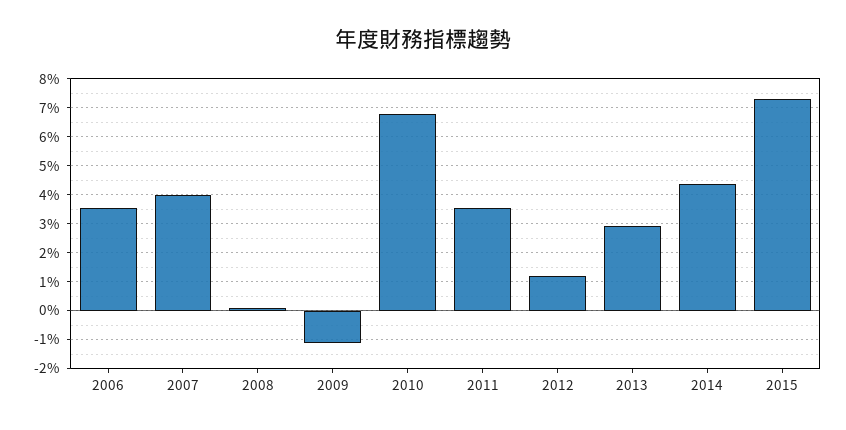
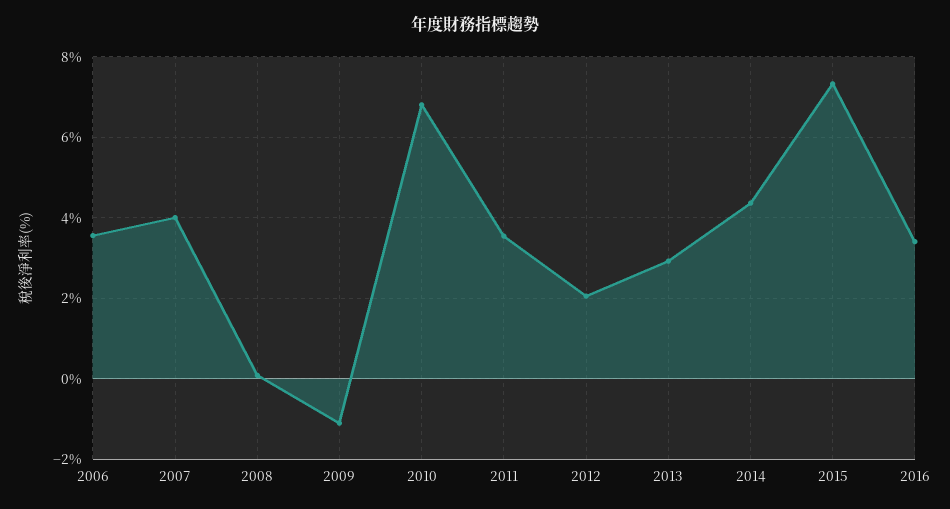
2012: 1.25 -> 2
2016: none -> 3.4

